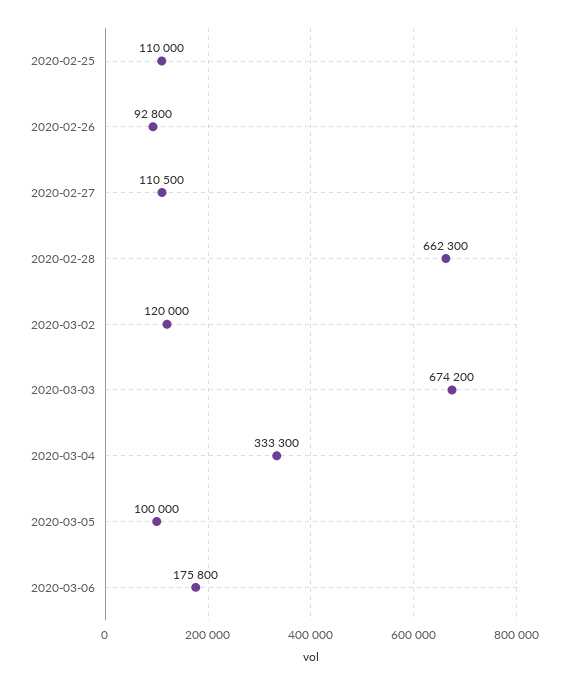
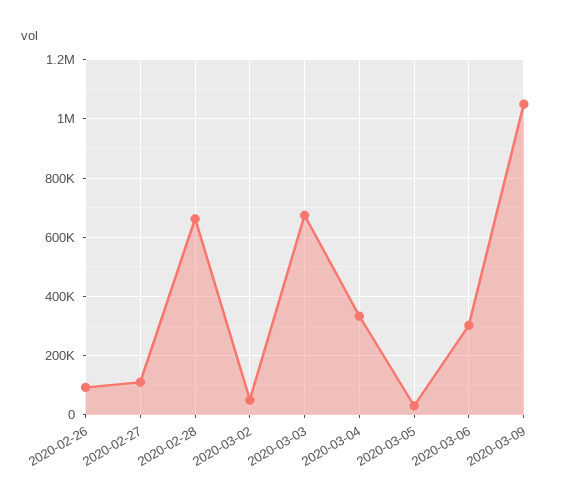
2020-02-25: 110000 -> none
2020-03-02: 120000 -> 50000
2020-03-05: 100000 -> 25000
2020-03-06: 175800 -> 300000
2020-03-09: none -> 1050000

